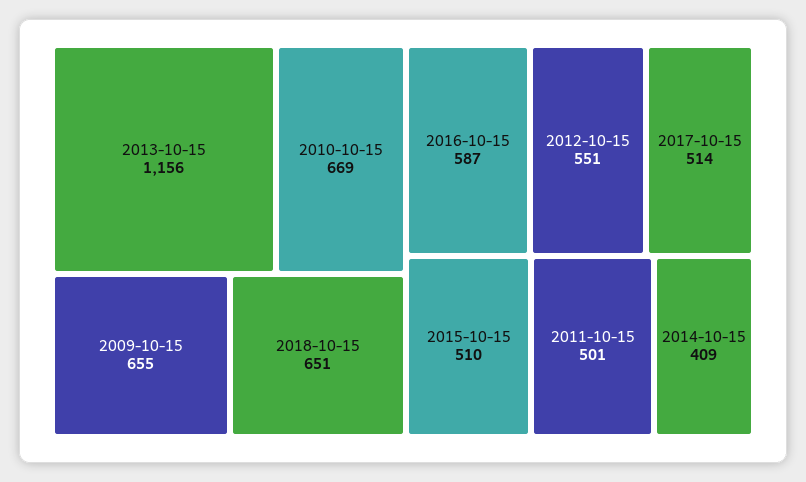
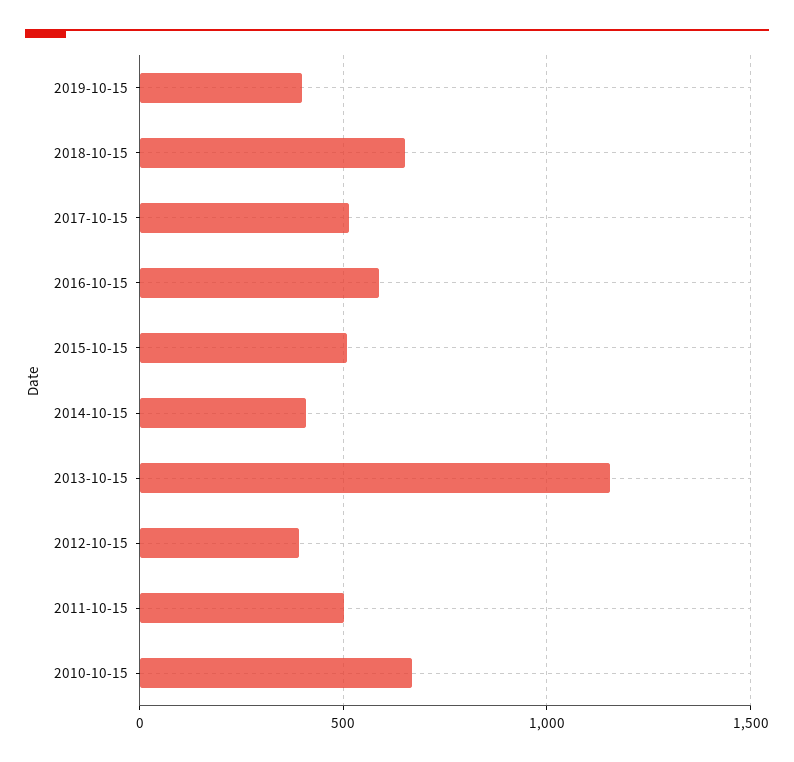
2009-10-15: 655 -> none
2012-10-15: 551 -> 400
2019-10-15: none -> 400

